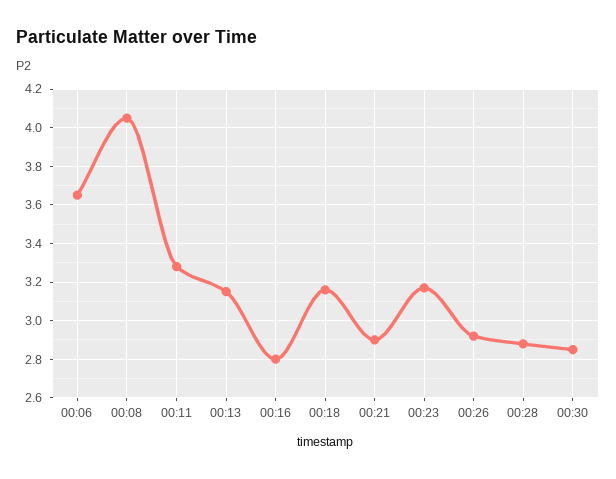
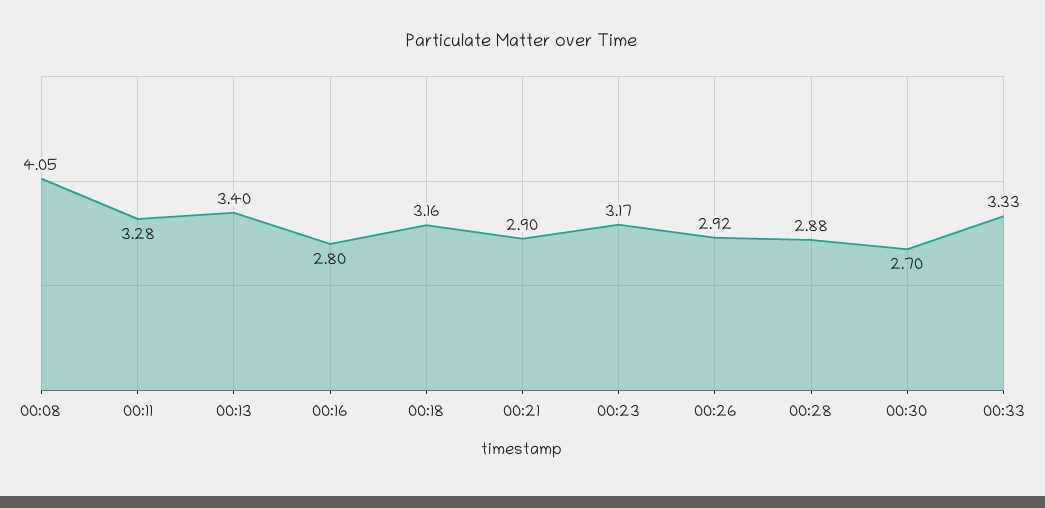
00:06: 3.65 -> none
00:13: 3.15 -> 3.4
00:30: 2.85 -> 2.7
00:33: none -> 3.33

